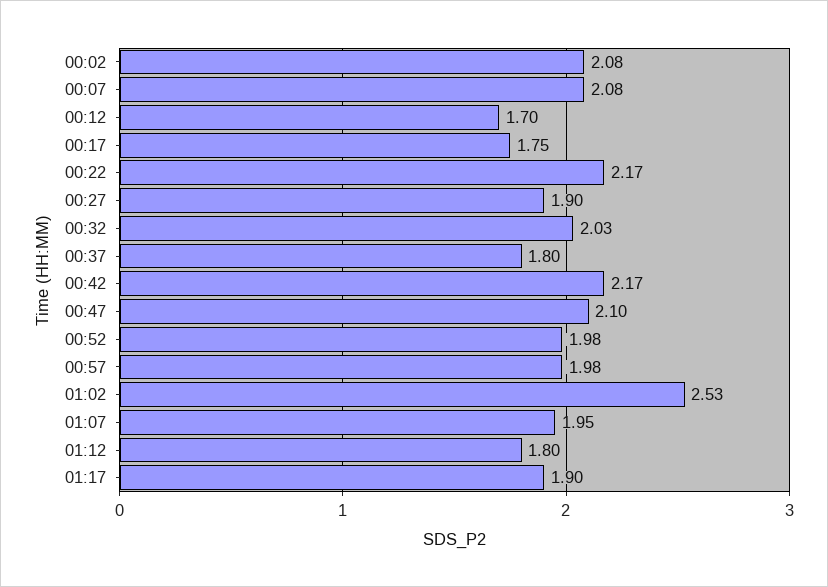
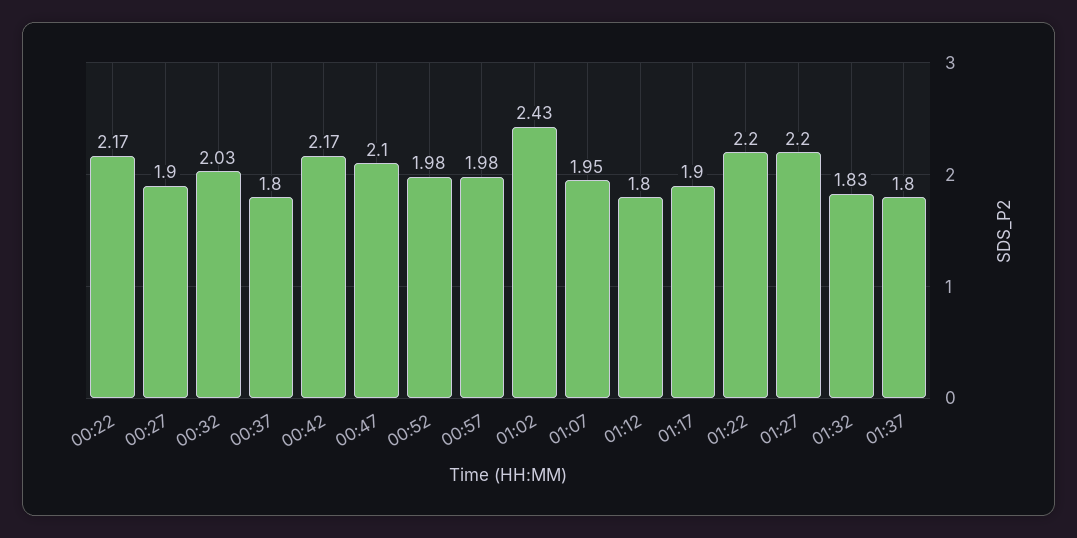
00:02: 2.08 -> none
00:07: 2.08 -> none
00:12: 1.7 -> none
00:17: 1.75 -> none
01:02: 2.53 -> 2.43
01:22: none -> 2.2
01:27: none -> 2.2
01:32: none -> 1.83
01:37: none -> 1.8

